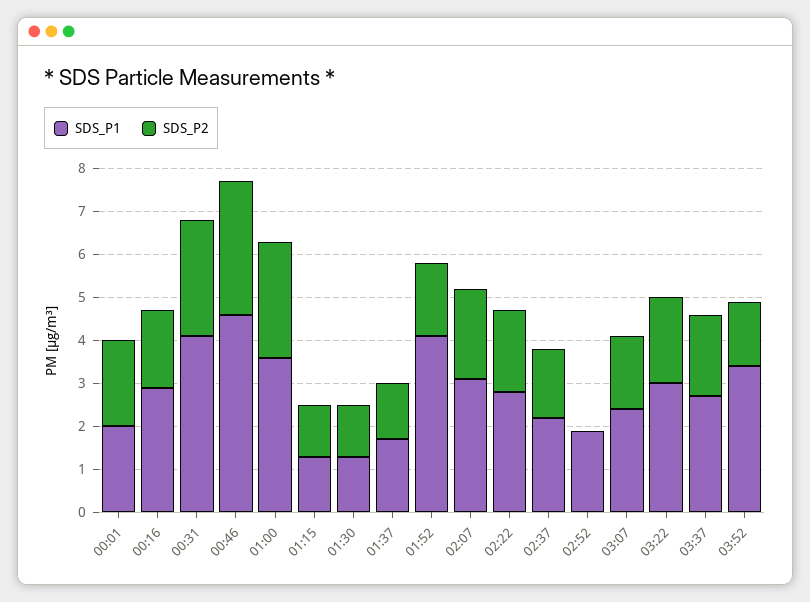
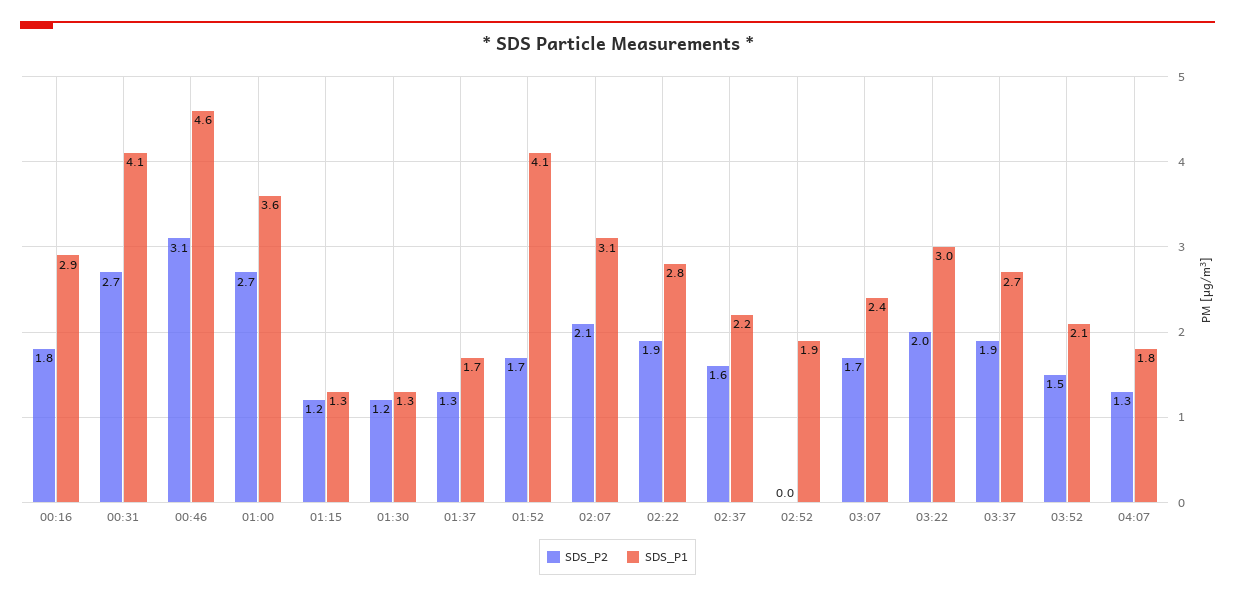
SDS_P1, 00:01: 2 -> none
SDS_P2, 00:01: 2 -> none
SDS_P1, 03:52: 3.5 -> 2.1
SDS_P2, 04:07: none -> 1.3
SDS_P1, 04:07: none -> 1.8

